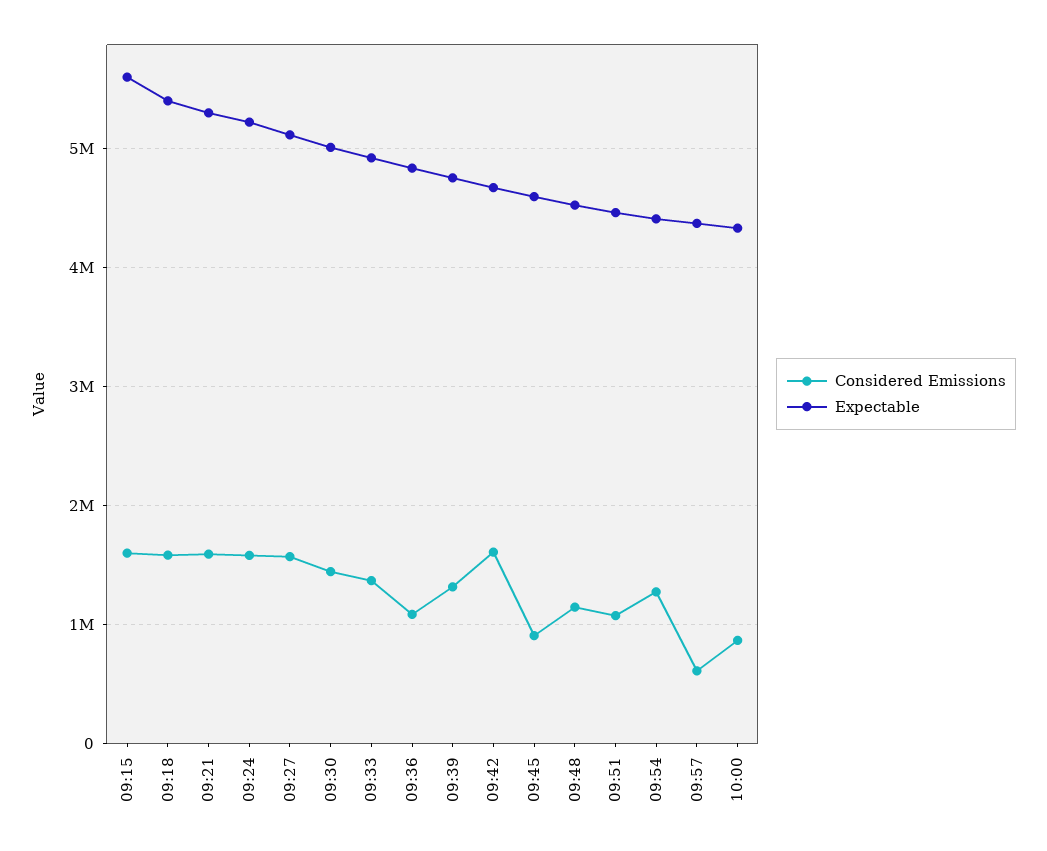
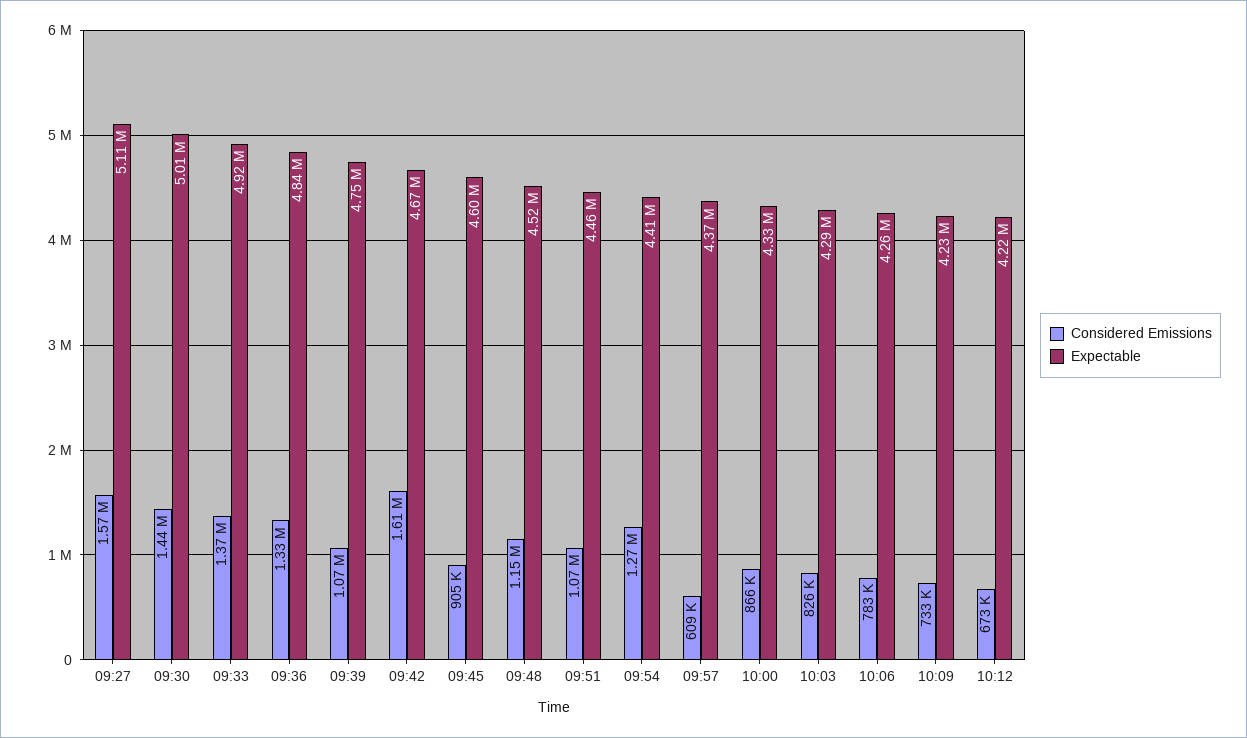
Considered Emissions, 09:15: 1600000 -> none
Expectable, 09:15: 5600000 -> none
Considered Emissions, 09:18: 1600000 -> none
Expectable, 09:18: 5400000 -> none
Considered Emissions, 09:21: 1600000 -> none
Expectable, 09:21: 5300000 -> none
Considered Emissions, 09:24: 1600000 -> none
Expectable, 09:24: 5200000 -> none
Considered Emissions, 09:36: 1100000 -> 1330000
Considered Emissions, 09:39: 1300000 -> 1070000
Considered Emissions, 10:03: none -> 826000
Expectable, 10:03: none -> 4290000
Considered Emissions, 10:06: none -> 783000
Expectable, 10:06: none -> 4260000
Considered Emissions, 10:09: none -> 733000
Expectable, 10:09: none -> 4230000
Considered Emissions, 10:12: none -> 673000
Expectable, 10:12: none -> 4220000

